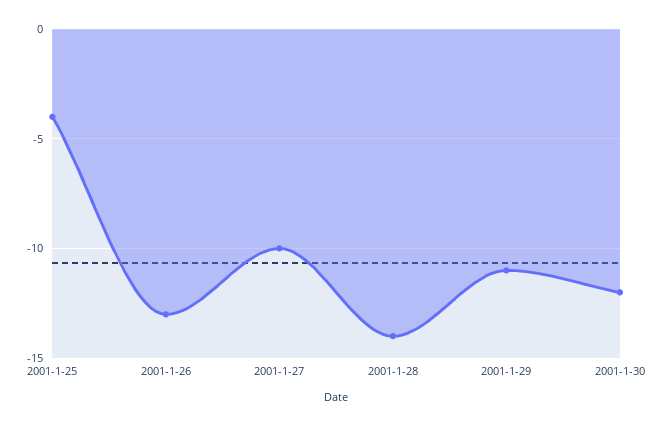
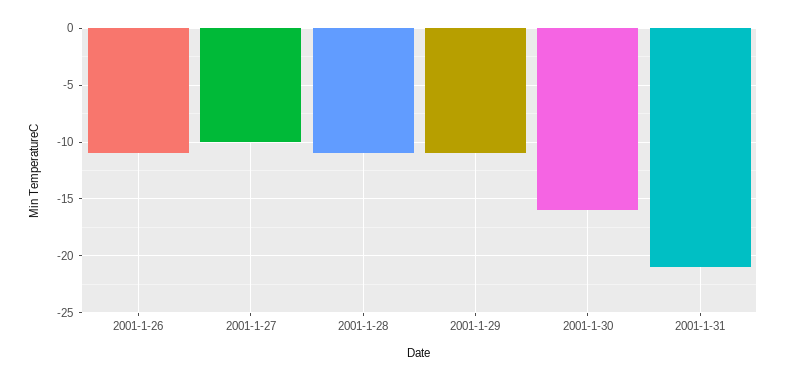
2001-1-25: -4 -> none
2001-1-26: -13 -> -11
2001-1-28: -14 -> -11
2001-1-30: -12 -> -16
2001-1-31: none -> -21

